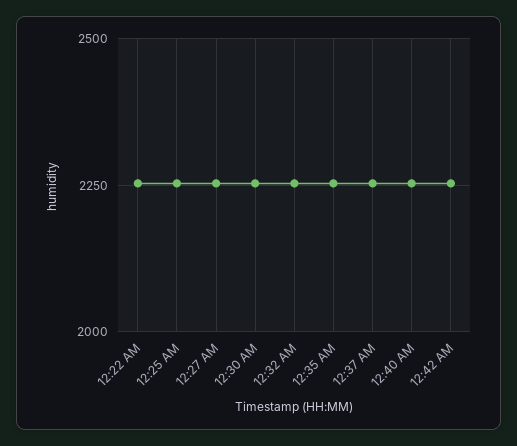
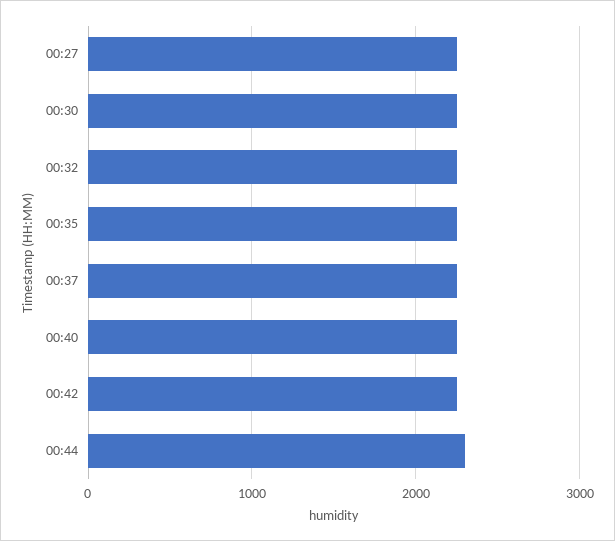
12:22 AM: 2250 -> none
12:25 AM: 2250 -> none
00:44: none -> 2300

